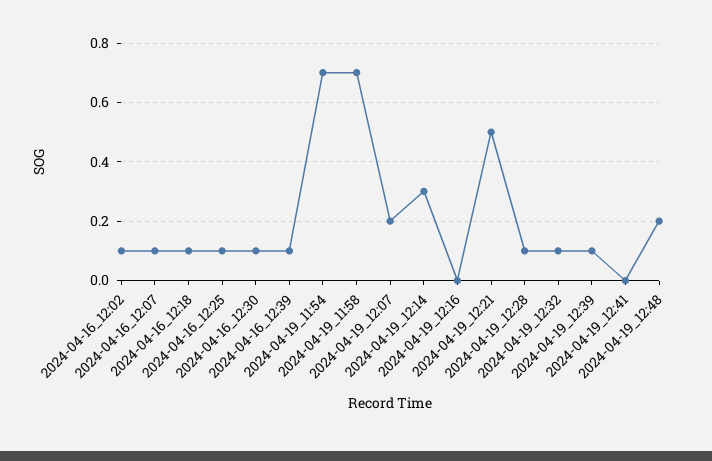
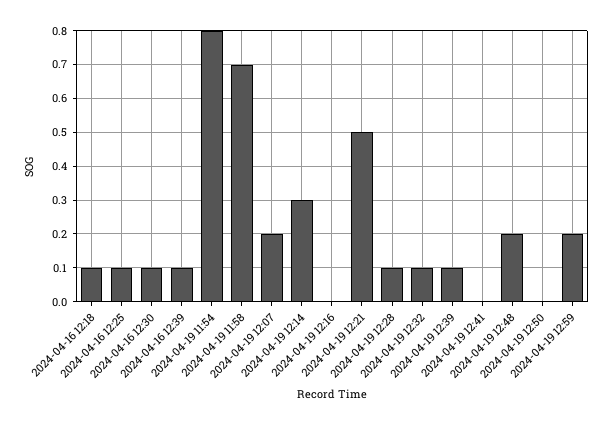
2024-04-16_12:02: 0.1 -> none
2024-04-16_12:07: 0.1 -> none
2024-04-19_11:54: 0.7 -> 0.8
2024-04-19 12:50: none -> 0
2024-04-19 12:59: none -> 0.2

